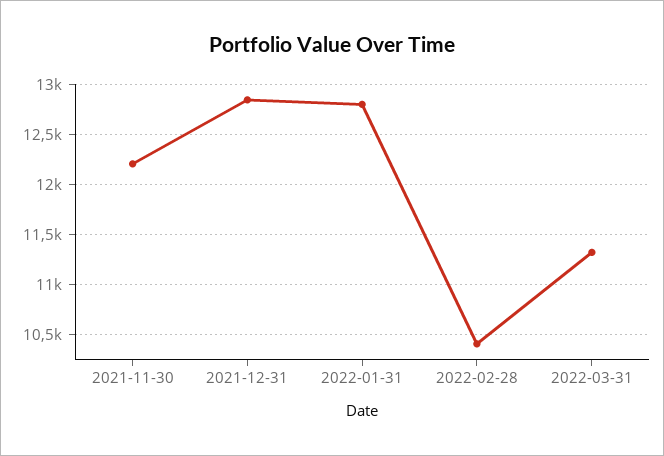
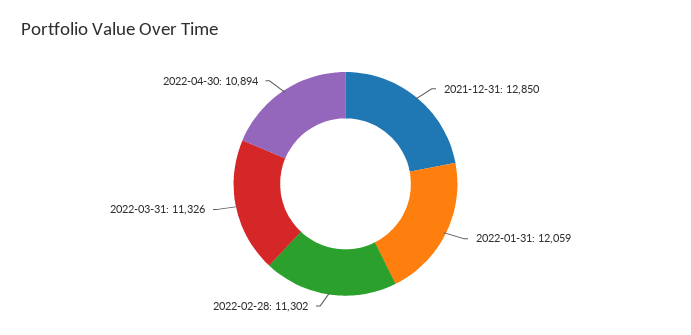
2021-11-30: 12200 -> none
2022-01-31: 12800 -> 12059
2022-02-28: 10400 -> 11302
2022-04-30: none -> 10894

